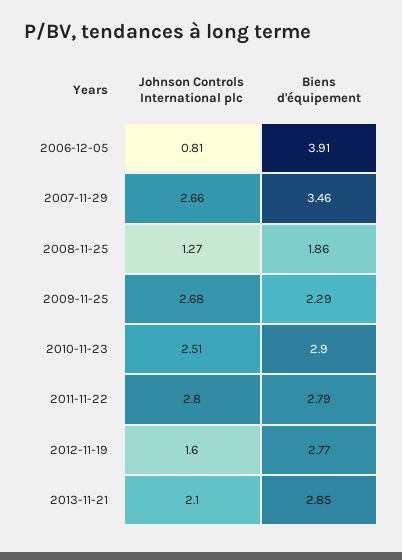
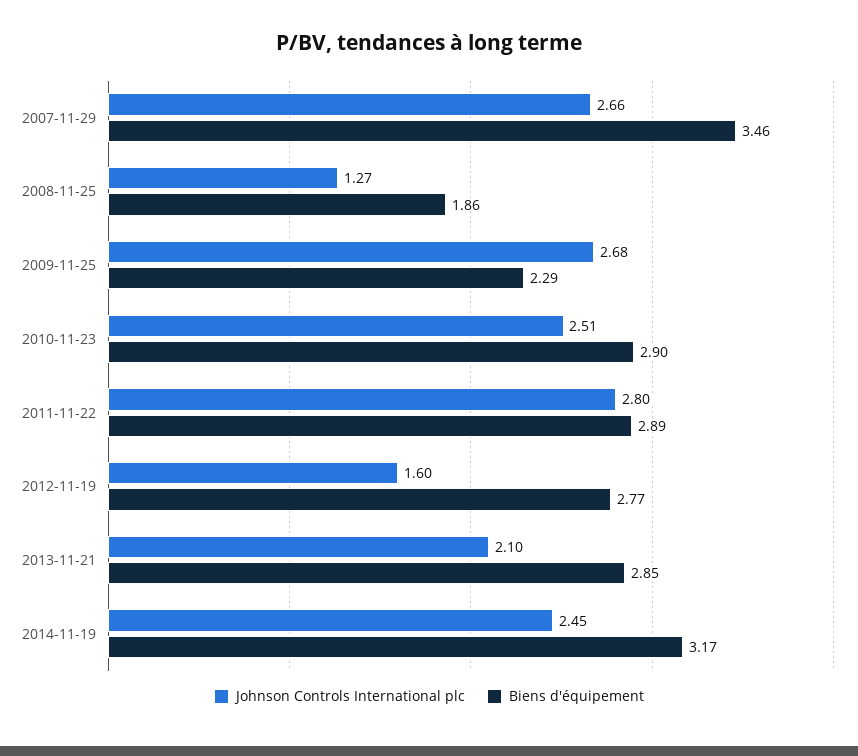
Johnson Controls International plc, 2006-12-05: 0.81 -> none
Biens d'équipement, 2006-12-05: 3.91 -> none
Biens d'équipement, 2011-11-22: 2.79 -> 2.89
Johnson Controls International plc, 2014-11-19: none -> 2.45
Biens d'équipement, 2014-11-19: none -> 3.17

